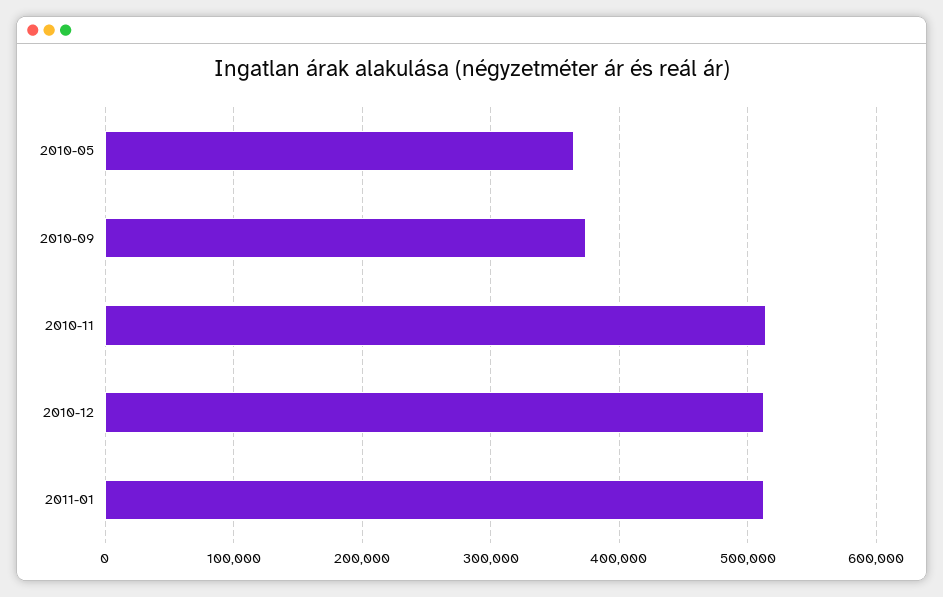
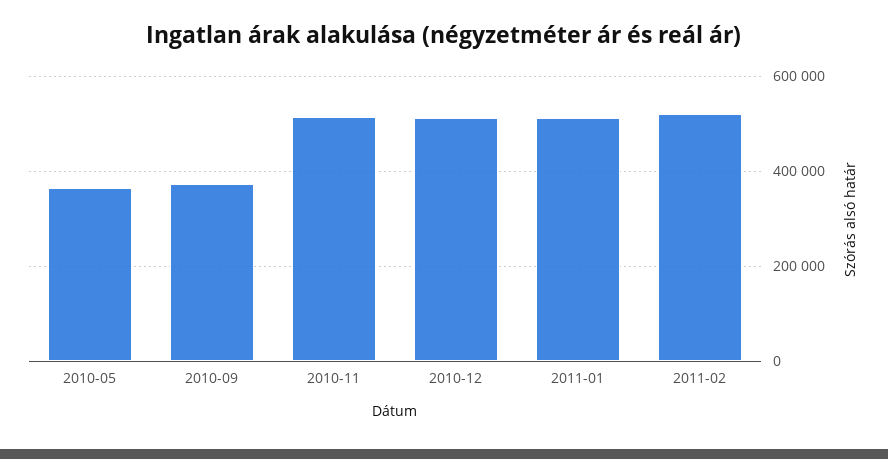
2011-02: none -> 520000

